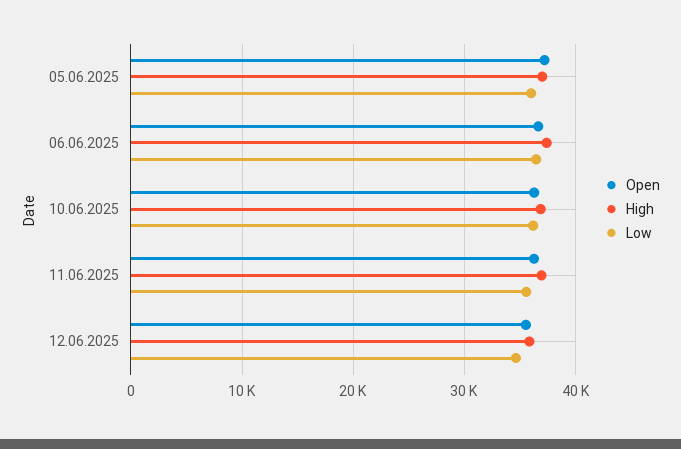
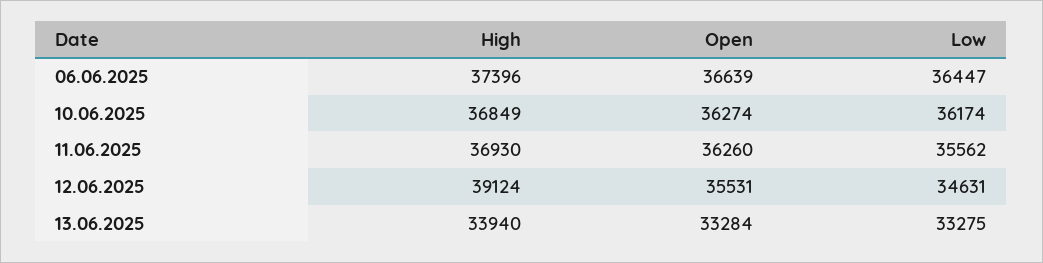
Open, 05.06.2025: 37000 -> none
High, 05.06.2025: 37000 -> none
Low, 05.06.2025: 36000 -> none
High, 12.06.2025: 36000 -> 39124
High, 13.06.2025: none -> 33940
Open, 13.06.2025: none -> 33284
Low, 13.06.2025: none -> 33275

